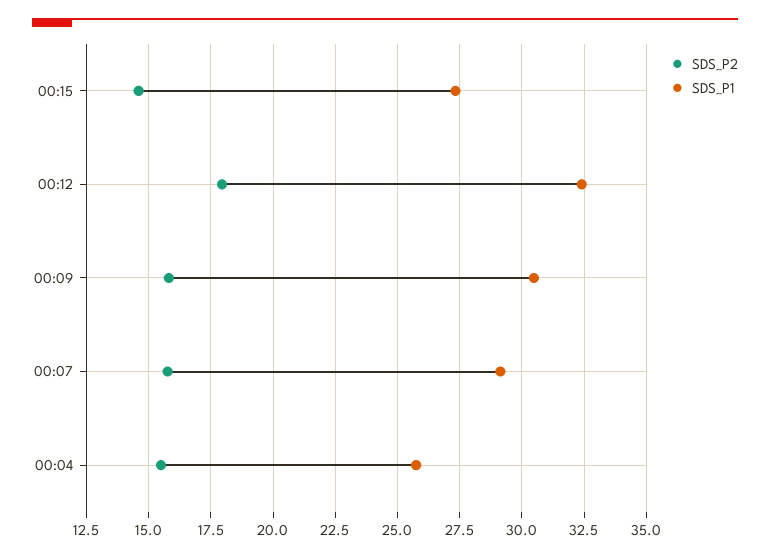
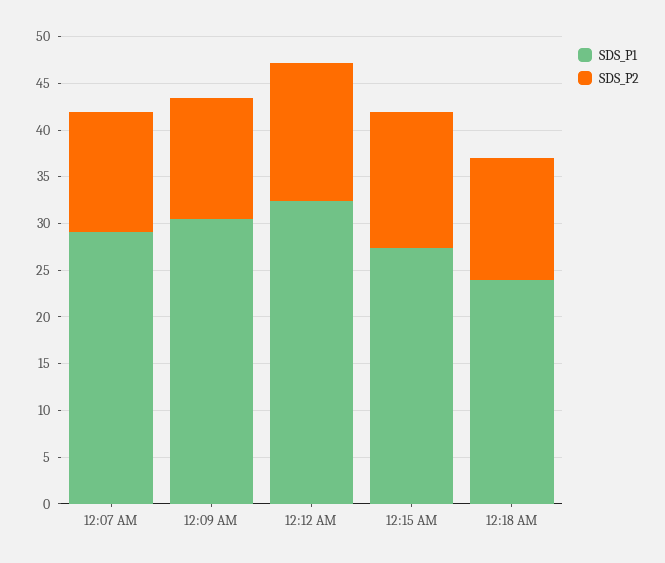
SDS_P2, 00:12: 18 -> 15
SDS_P2, 00:09: 15.75 -> 13
SDS_P2, 00:07: 15.75 -> 13
SDS_P2, 00:04: 15.5 -> none
SDS_P1, 00:04: 25.75 -> none
SDS_P1, 12:18 AM: none -> 24
SDS_P2, 12:18 AM: none -> 13

